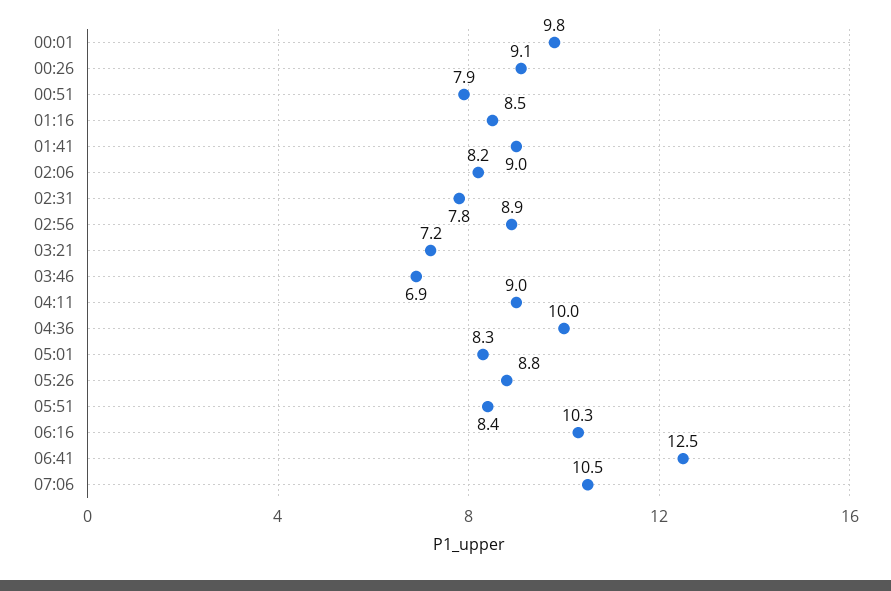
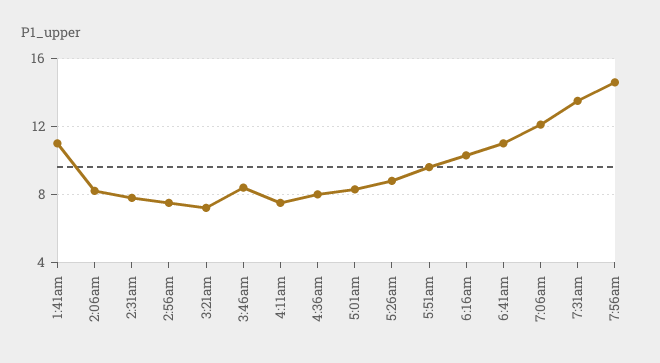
00:01: 9.8 -> none
00:26: 9.1 -> none
00:51: 7.9 -> none
01:16: 8.5 -> none
01:41: 9 -> 11
02:56: 8.9 -> 7.5
03:46: 6.9 -> 8.5
04:11: 9 -> 7.5
04:36: 10 -> 8
05:51: 8.4 -> 9.5
06:41: 12.5 -> 11
07:06: 10.5 -> 12
7:31am: none -> 13.5
7:56am: none -> 14.5

